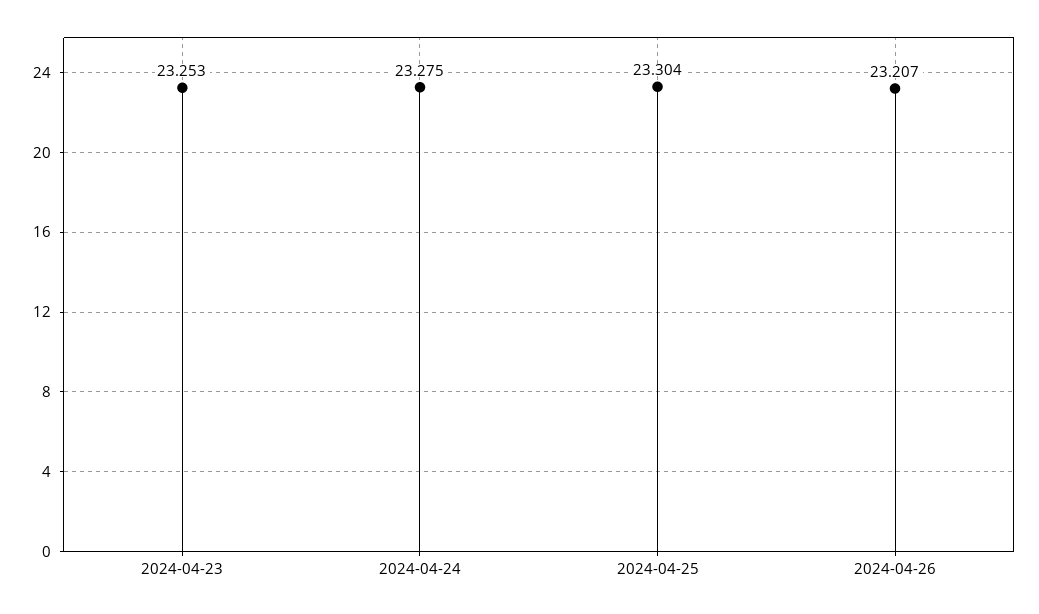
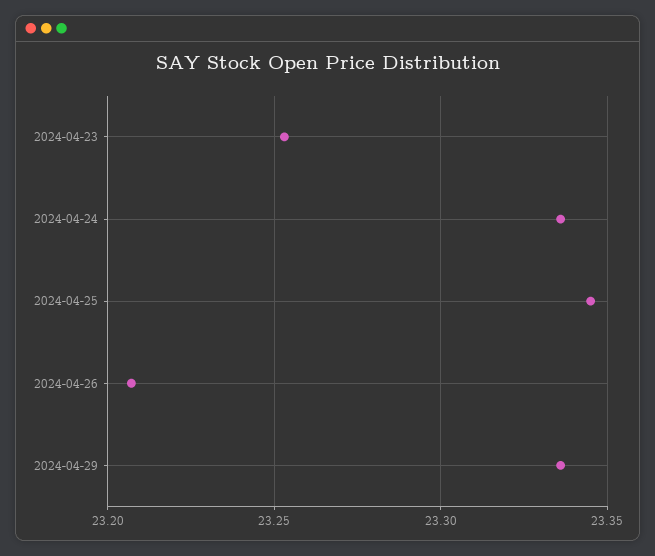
2024-04-24: 23.275 -> 23.335
2024-04-25: 23.304 -> 23.345
2024-04-29: none -> 23.335

